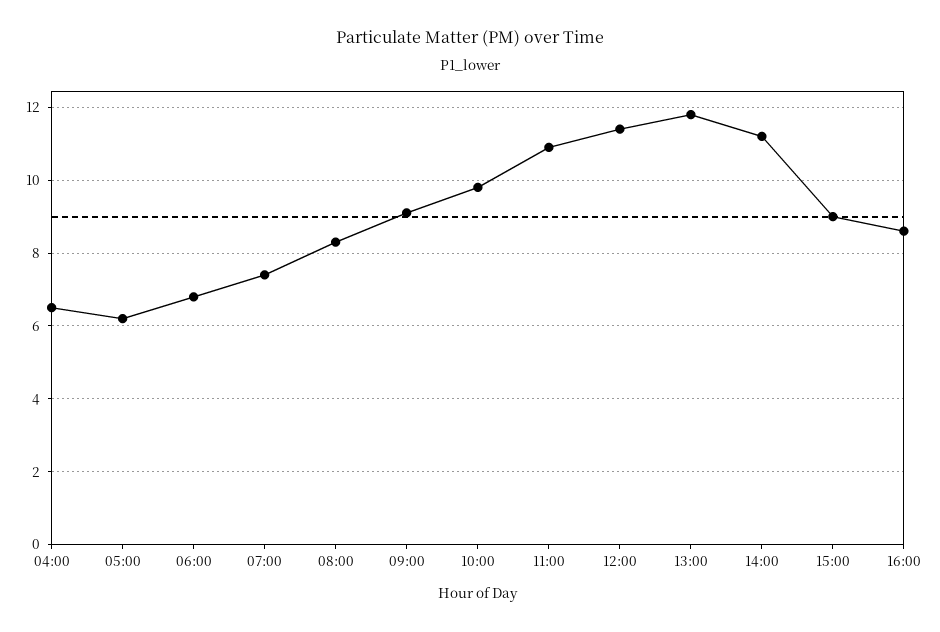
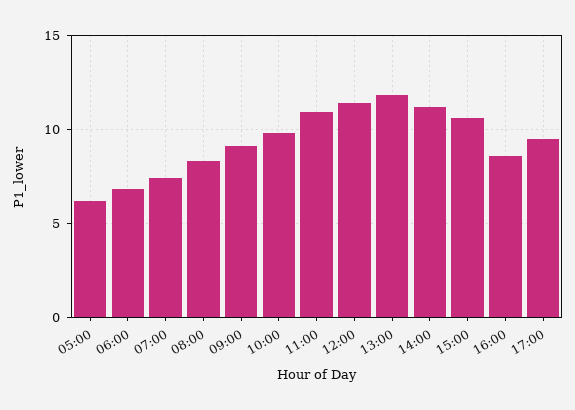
04:00: 6.5 -> none
15:00: 9 -> 10.5
17:00: none -> 9.5

